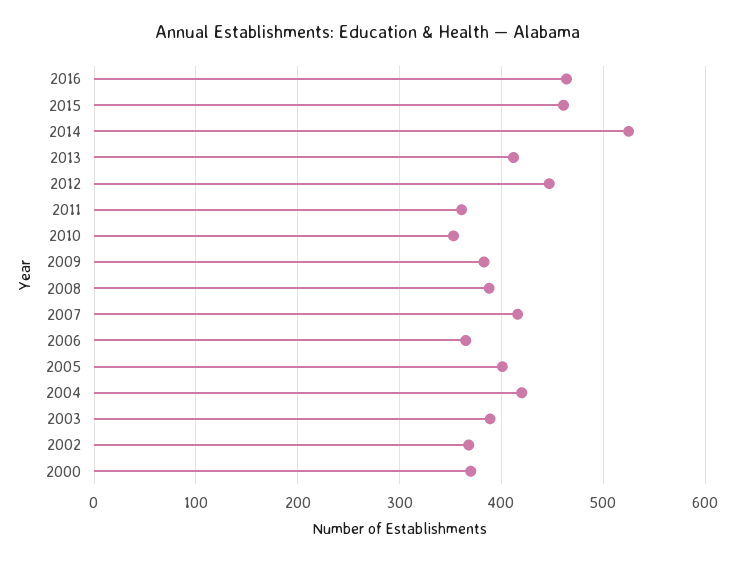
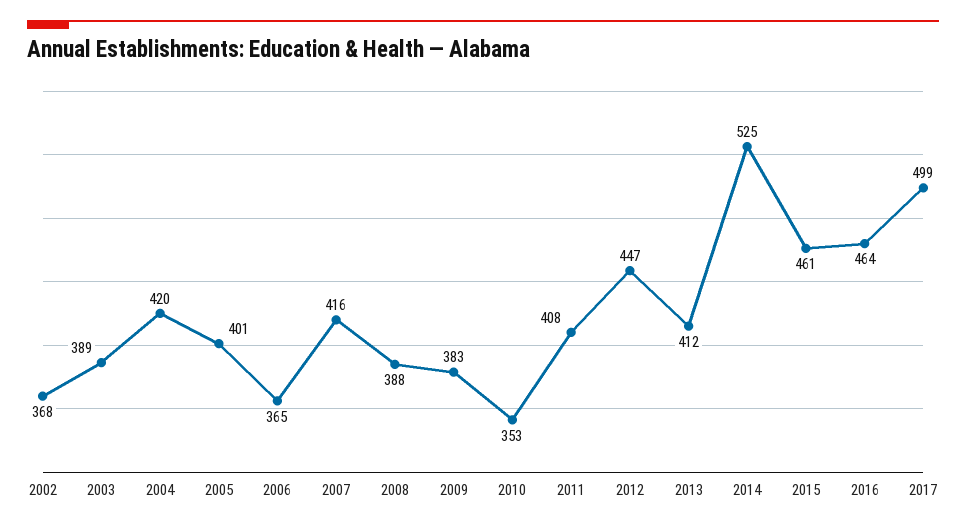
2011: 360 -> 408
2000: 370 -> none
2017: none -> 499

